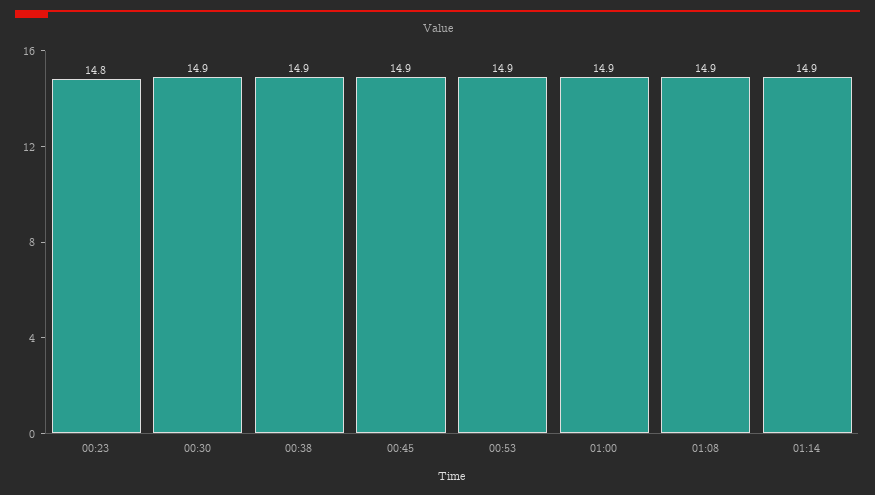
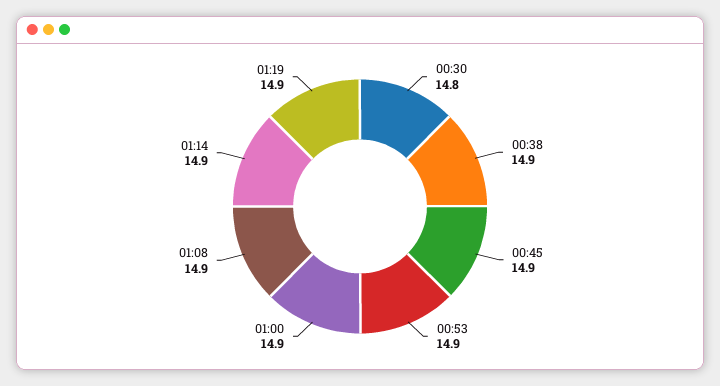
00:23: 14.8 -> none
00:30: 14.9 -> 14.8
01:19: none -> 14.9

